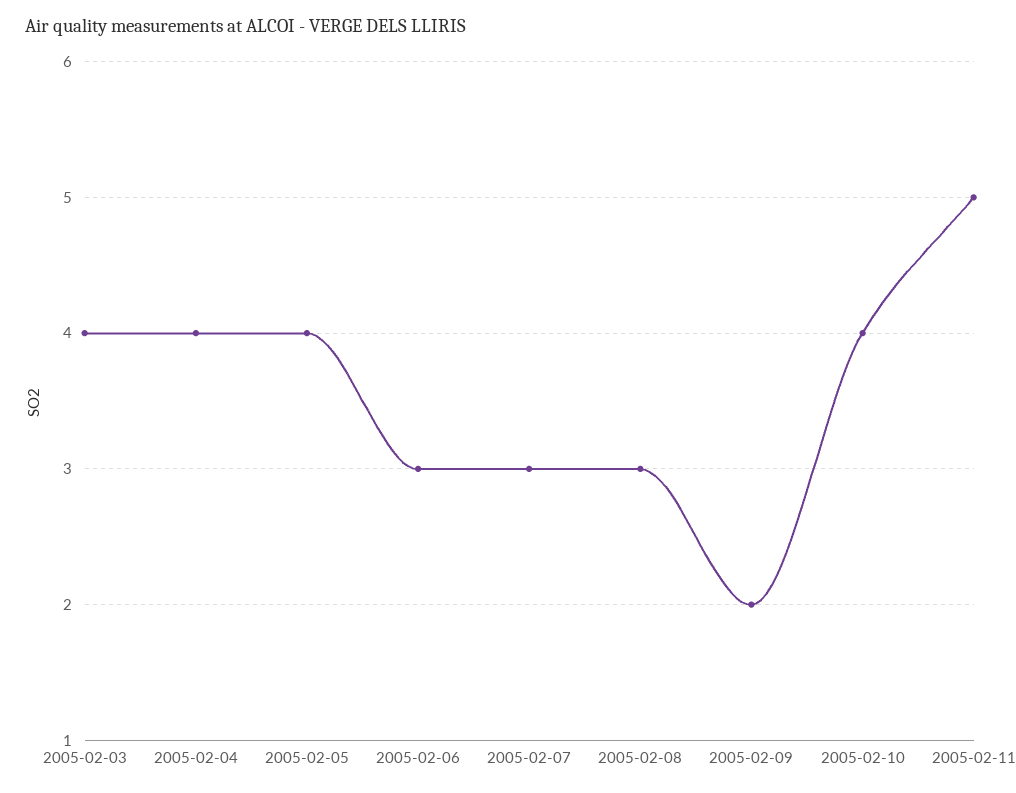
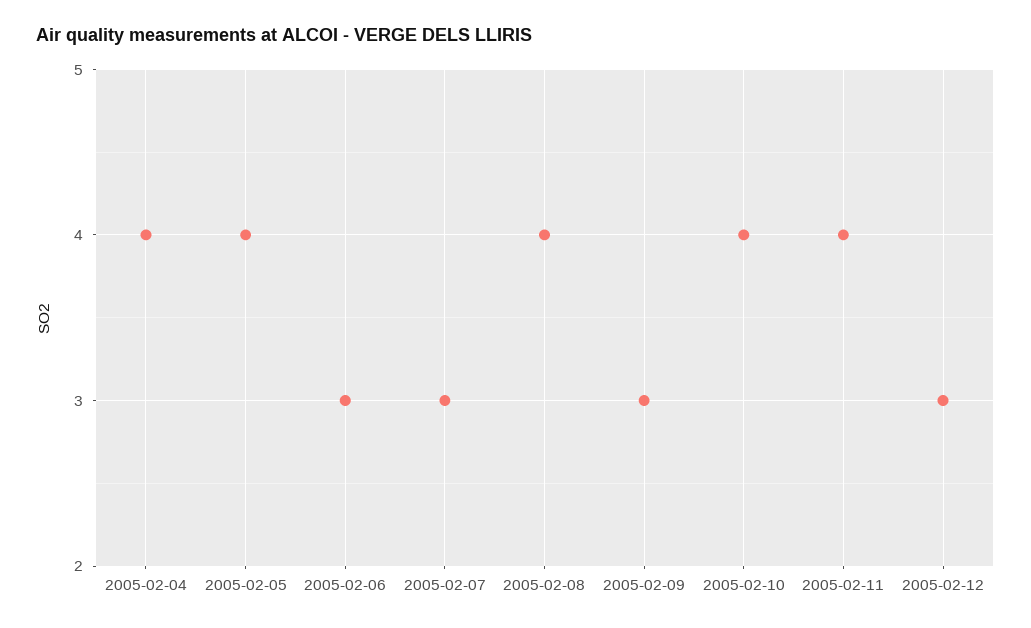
2005-02-03: 4 -> none
2005-02-08: 3 -> 4
2005-02-09: 2 -> 3
2005-02-11: 5 -> 4
2005-02-12: none -> 3

